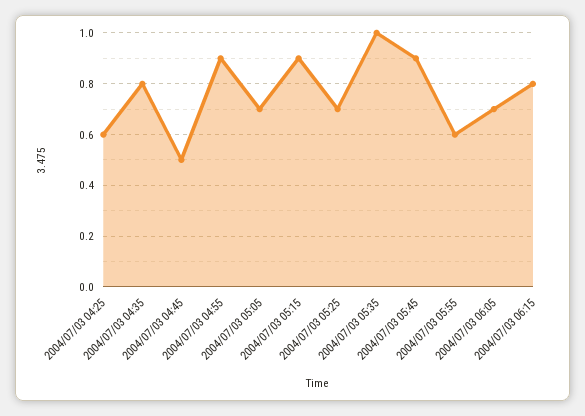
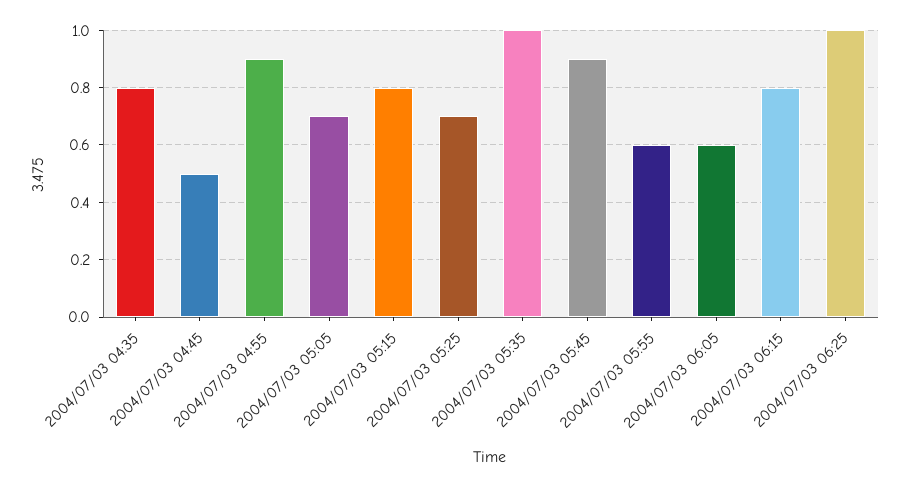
2004/07/03 04:25: 0.6 -> none
2004/07/03 05:15: 0.9 -> 0.8
2004/07/03 06:05: 0.7 -> 0.6
2004/07/03 06:25: none -> 1

